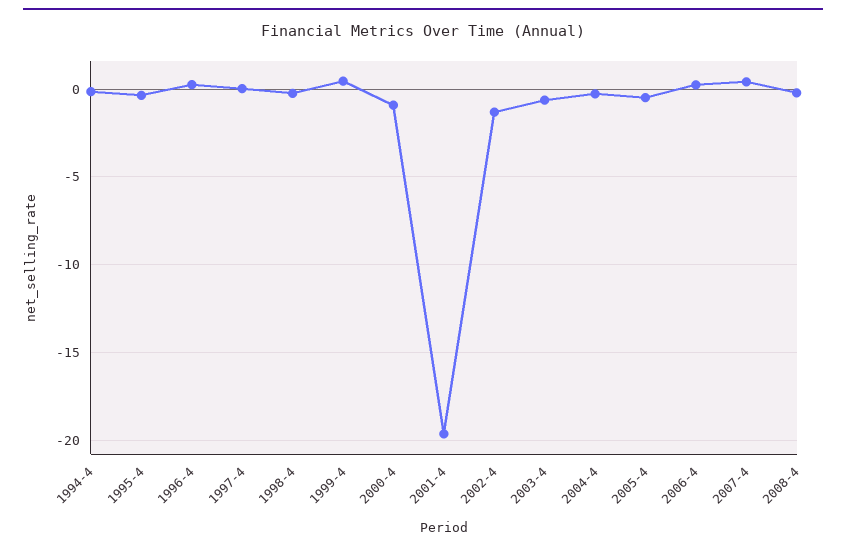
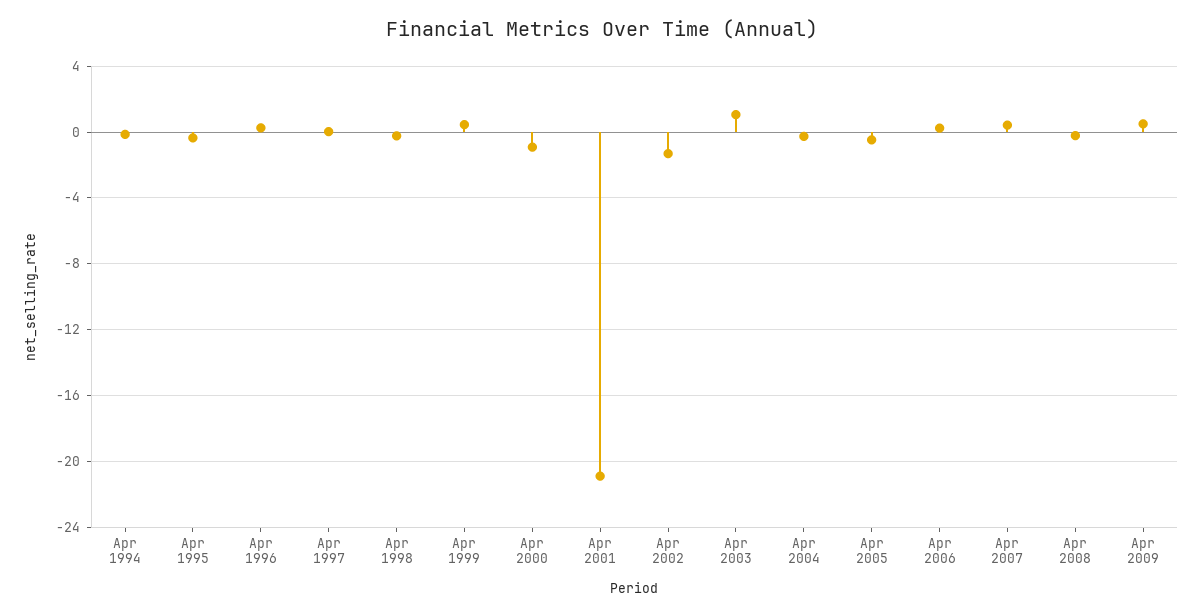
2001-4: -19.5 -> -21
2003-4: -0.5 -> 1
Apr 2009: none -> 0.5

